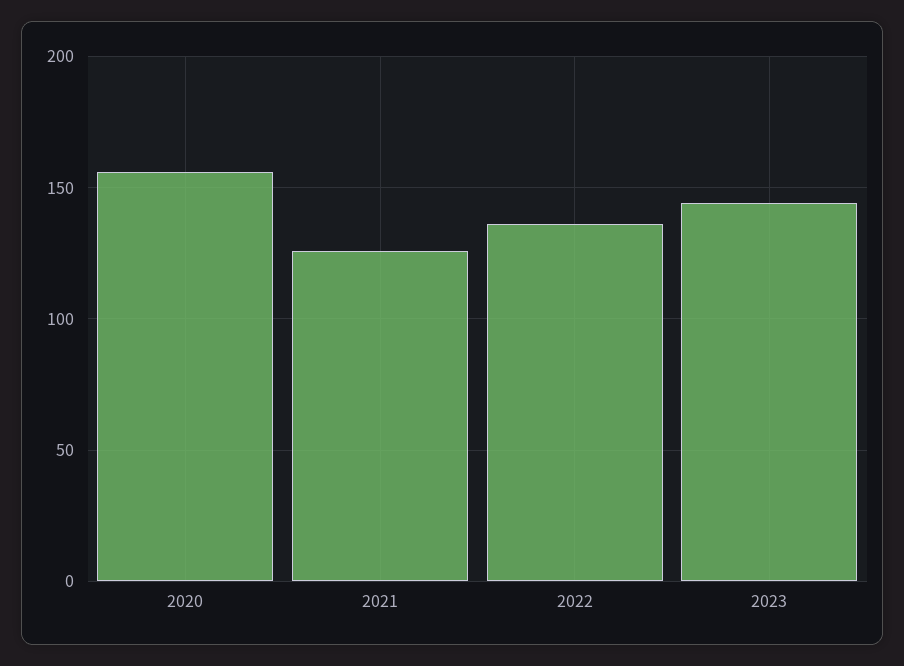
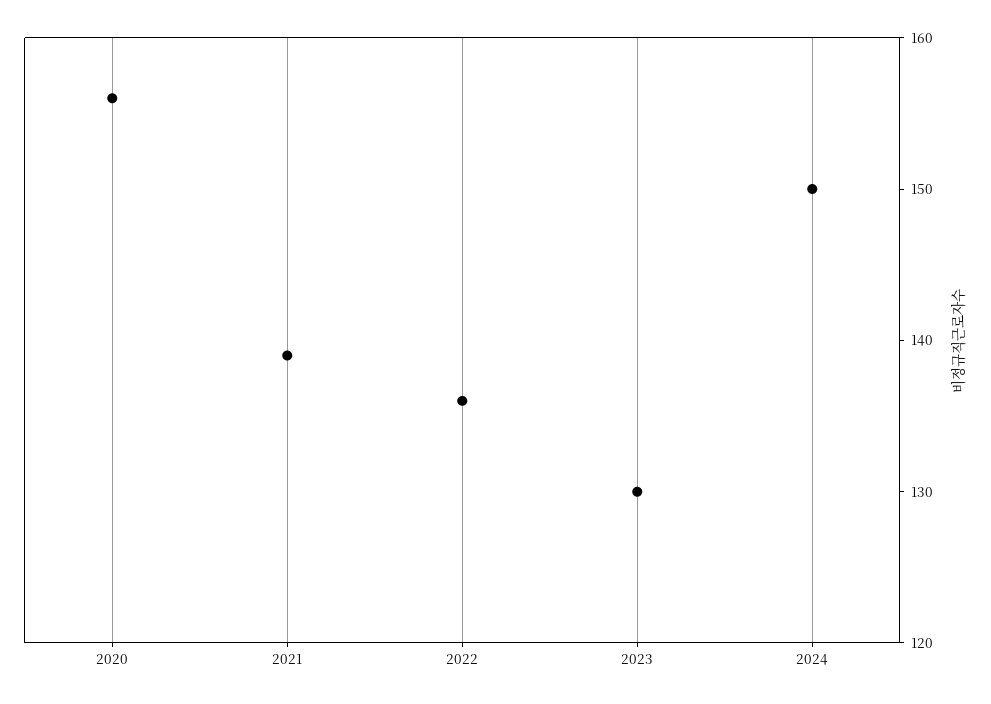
2021: 125 -> 139
2023: 145 -> 130
2024: none -> 150

